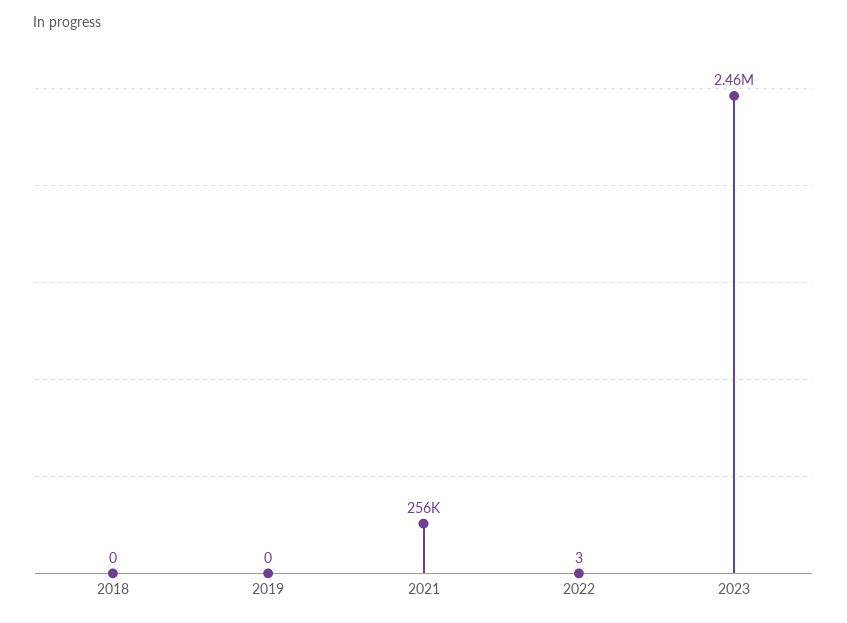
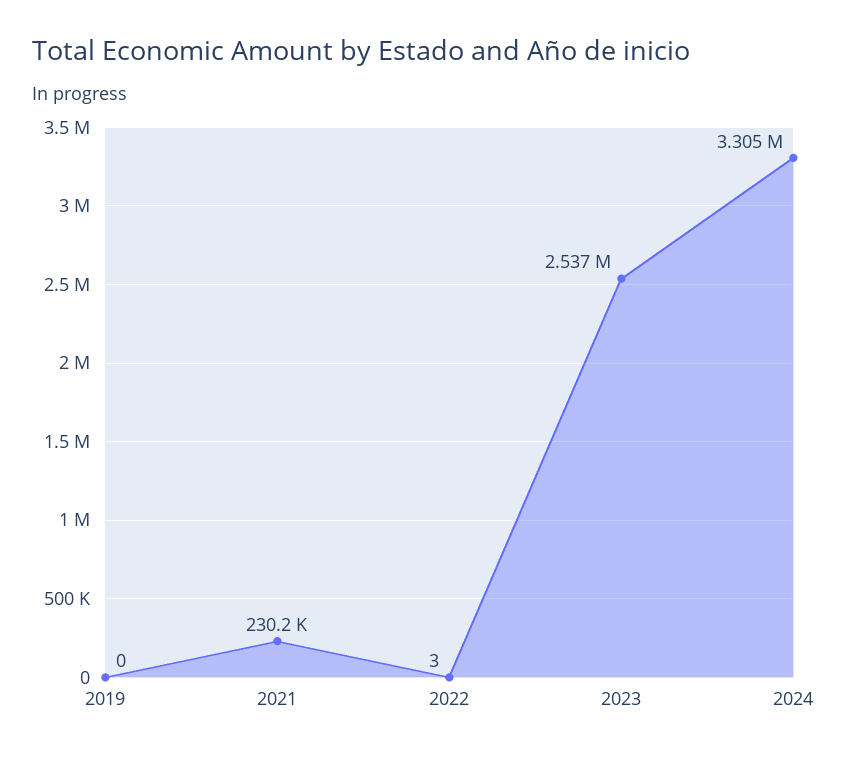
2018: 0 -> none
2021: 256000 -> 230200
2023: 2460000 -> 2537000
2024: none -> 3305000

